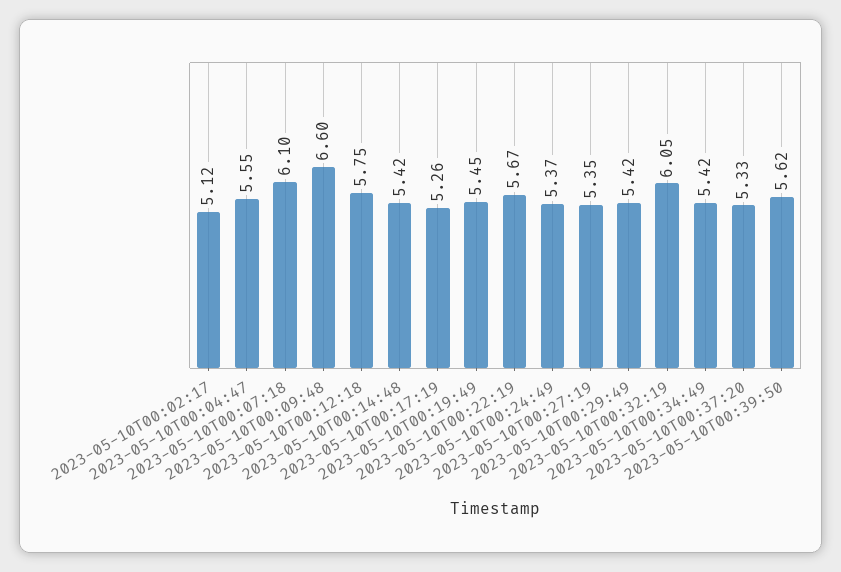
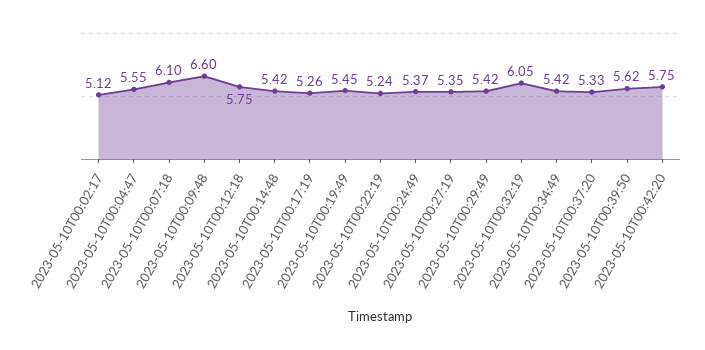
2023-05-10T00:22:19: 5.67 -> 5.24
2023-05-10T00:42:20: none -> 5.75

